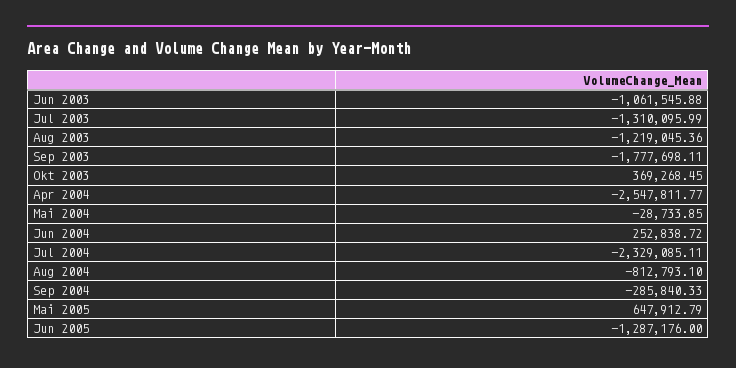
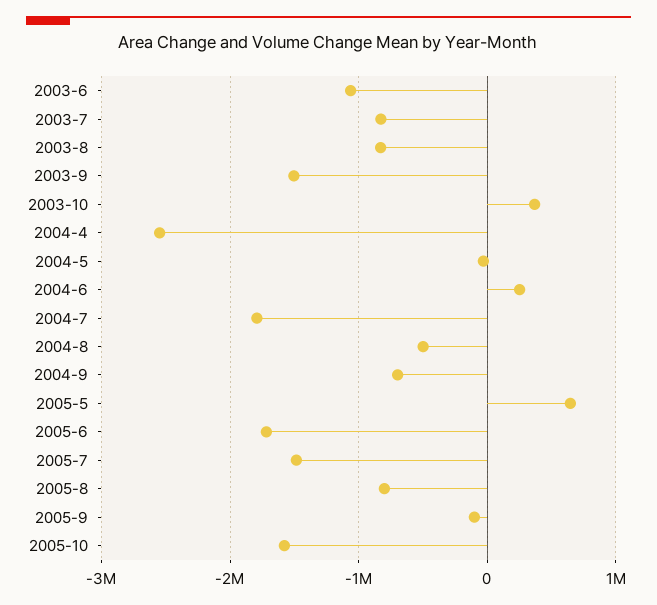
Jul 2003: -1310095.99 -> -800000
Aug 2003: -1219045.36 -> -800000
Sep 2003: -1777698.11 -> -1500000
Jul 2004: -2329085.11 -> -1800000
Aug 2004: -812793.1 -> -500000
Sep 2004: -285840.33 -> -700000
Jun 2005: -1287176 -> -1700000
2005-7: none -> -1500000
2005-8: none -> -800000
2005-9: none -> -100000
2005-10: none -> -1600000

